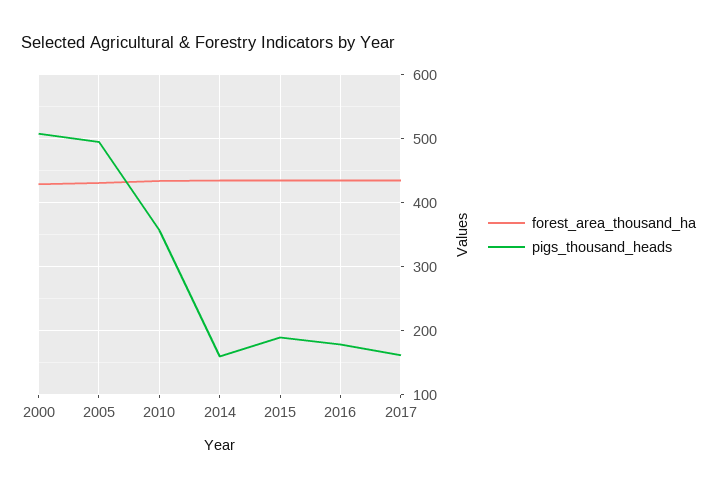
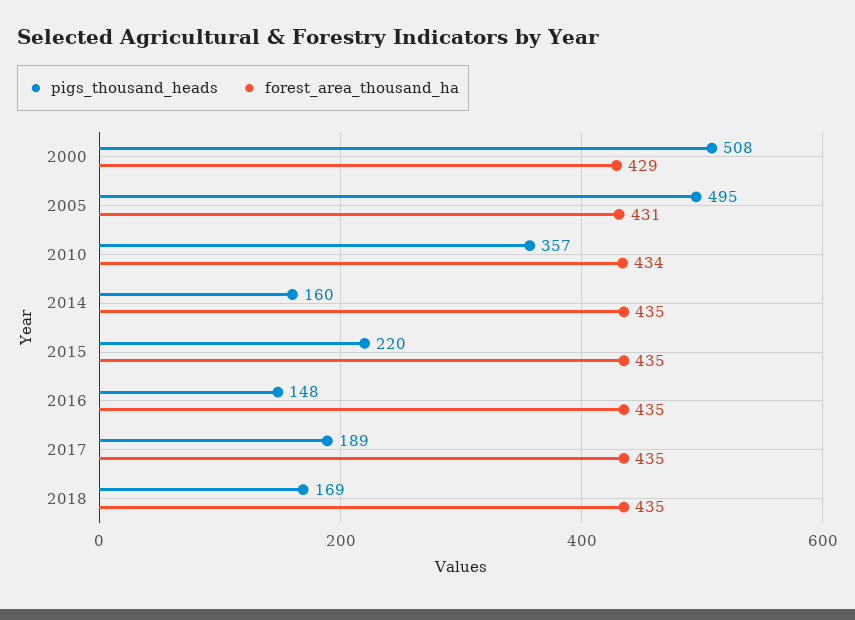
pigs_thousand_heads, 2015: 190 -> 220
pigs_thousand_heads, 2016: 180 -> 148
pigs_thousand_heads, 2017: 160 -> 189
pigs_thousand_heads, 2018: none -> 169
forest_area_thousand_ha, 2018: none -> 435

